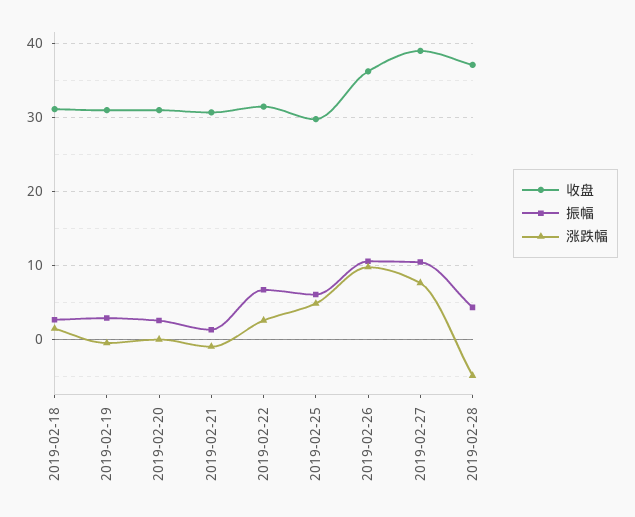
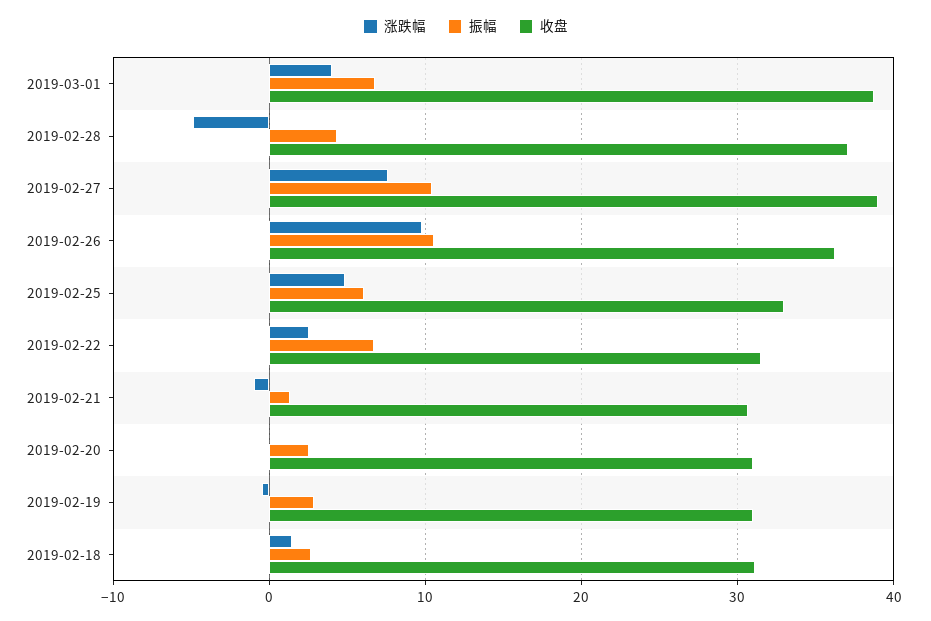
收盘, 2019-02-25: 30 -> 33
涨跌幅, 2019-03-01: none -> 4
振幅, 2019-03-01: none -> 7
收盘, 2019-03-01: none -> 39

